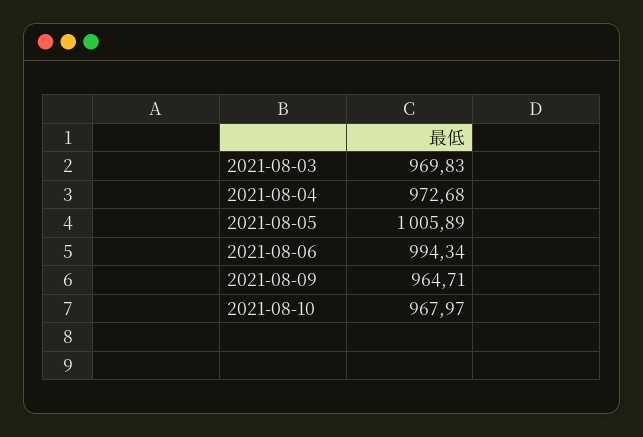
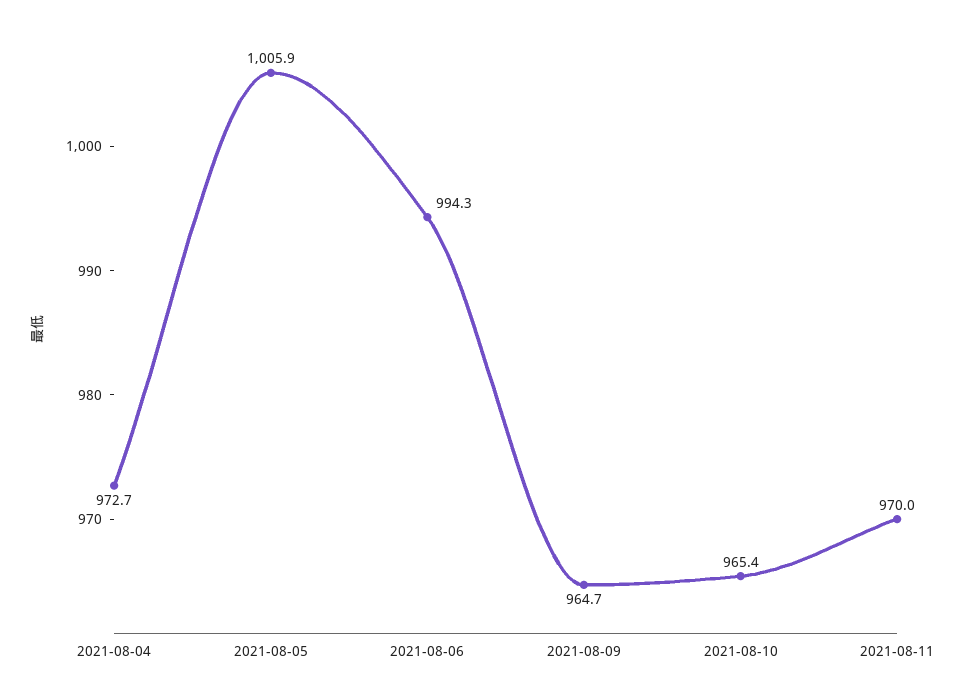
2021-08-03: 969.83 -> none
2021-08-10: 967.97 -> 965.4
2021-08-11: none -> 970

